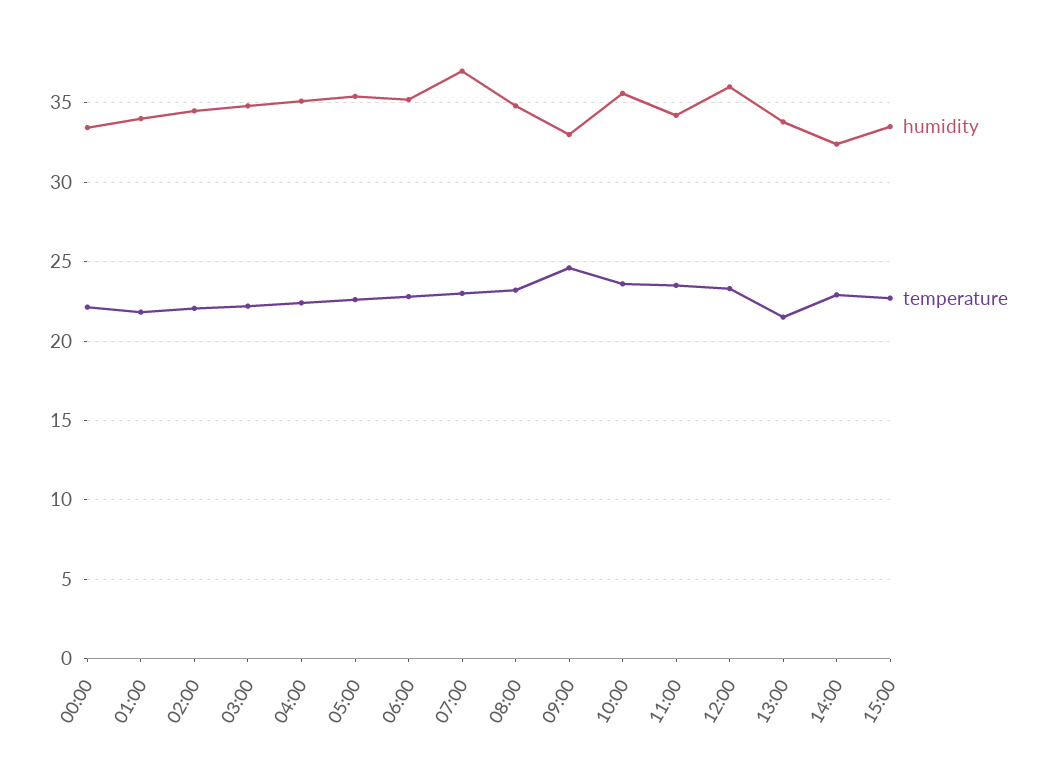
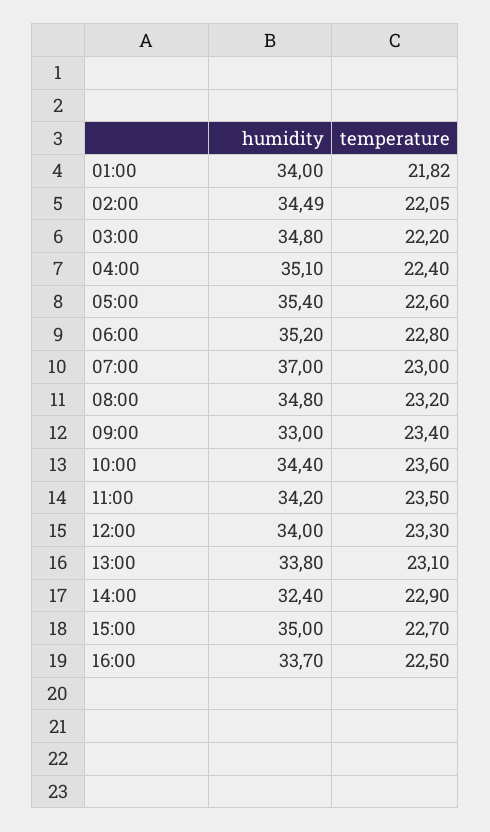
humidity, 00:00: 33.5 -> none
temperature, 00:00: 22 -> none
temperature, 09:00: 24.5 -> 23.4
humidity, 10:00: 35.5 -> 34.4
humidity, 12:00: 36 -> 34
temperature, 13:00: 21.5 -> 23.1
humidity, 15:00: 33.5 -> 35
humidity, 16:00: none -> 33.7
temperature, 16:00: none -> 22.5

